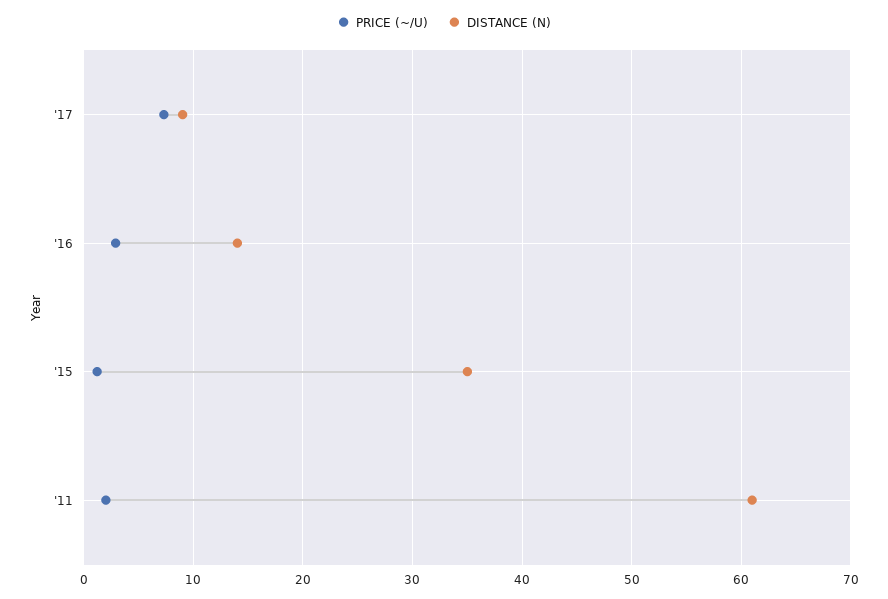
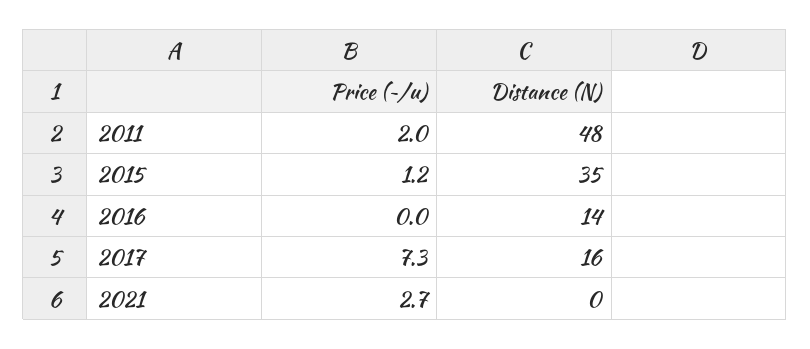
DISTANCE (N), '17: 9 -> 16
PRICE (~/U), '16: 3 -> 0
DISTANCE (N), '11: 61 -> 48
PRICE (~/U), 2021: none -> 2.7
DISTANCE (N), 2021: none -> 0

